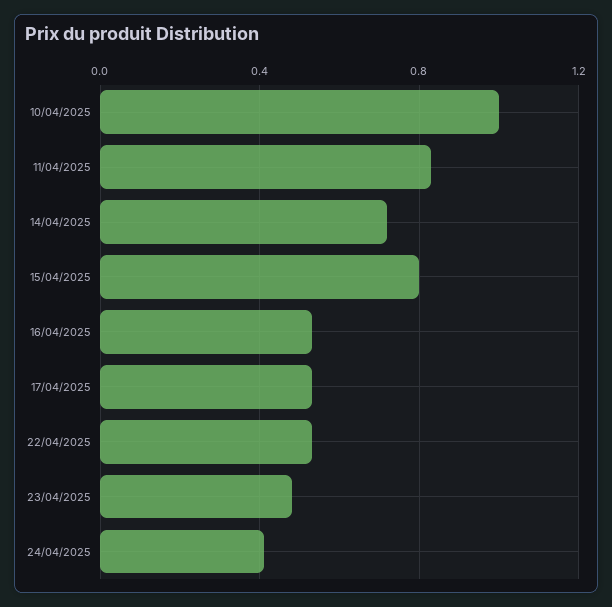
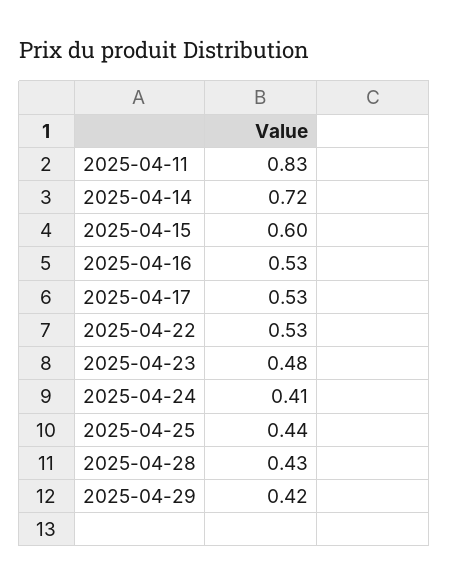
10/04/2025: 1 -> none
15/04/2025: 0.8 -> 0.6
2025-04-25: none -> 0.44
2025-04-28: none -> 0.43
2025-04-29: none -> 0.42

